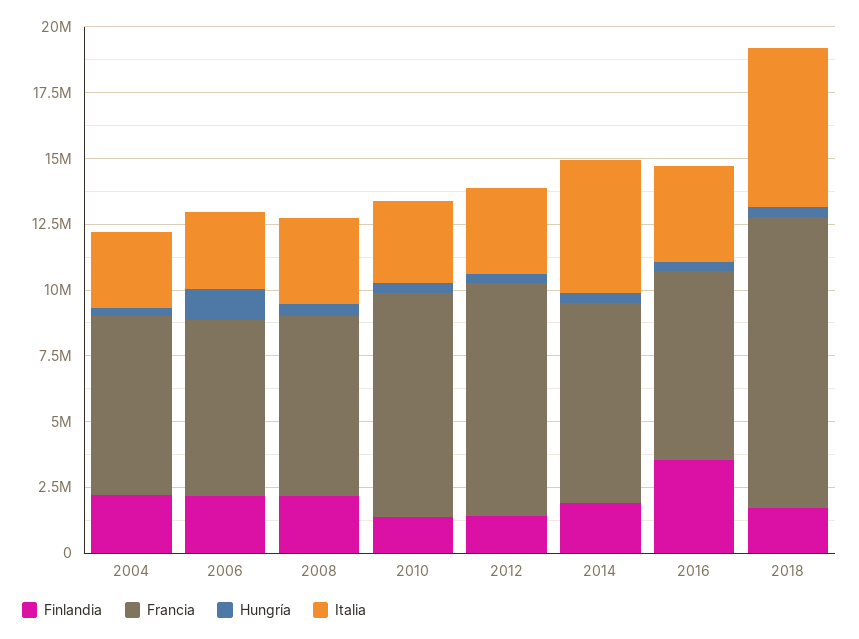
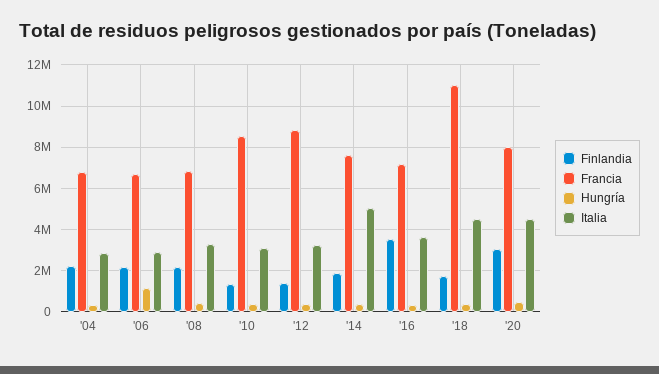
Italia, 2018: 6000000 -> 4500000
Finlandia, '20: none -> 3000000
Francia, '20: none -> 8000000
Hungría, '20: none -> 500000
Italia, '20: none -> 4500000

